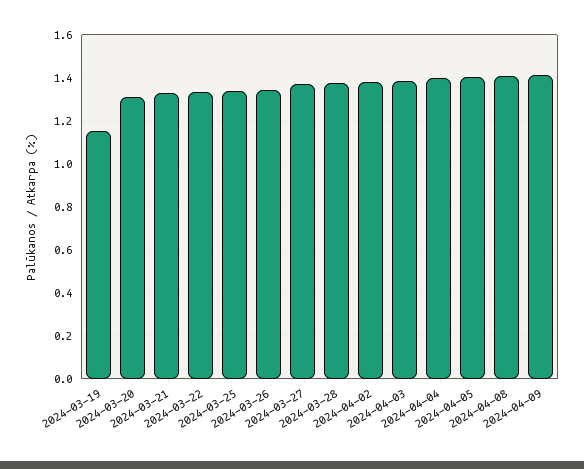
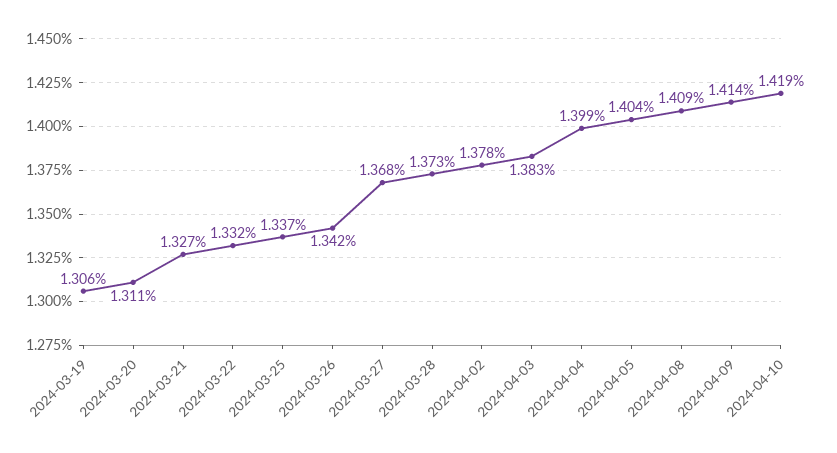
2024-03-19: 1.15 -> 1.306
2024-04-10: none -> 1.419

